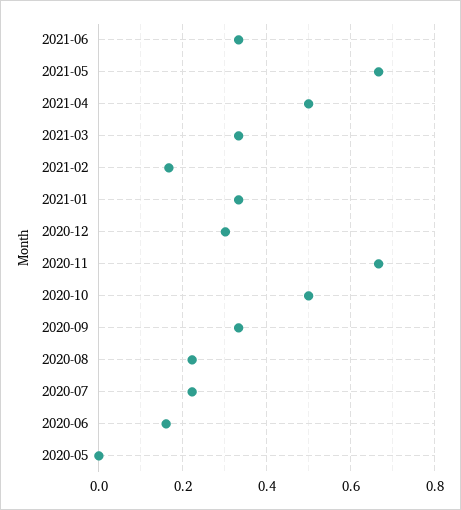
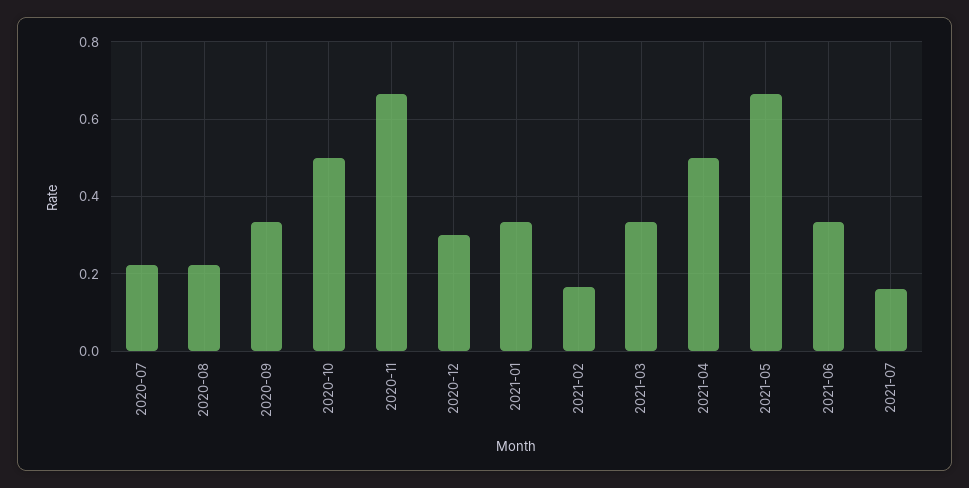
2020-06: 0.16 -> none
2020-05: 0 -> none
2021-07: none -> 0.16

